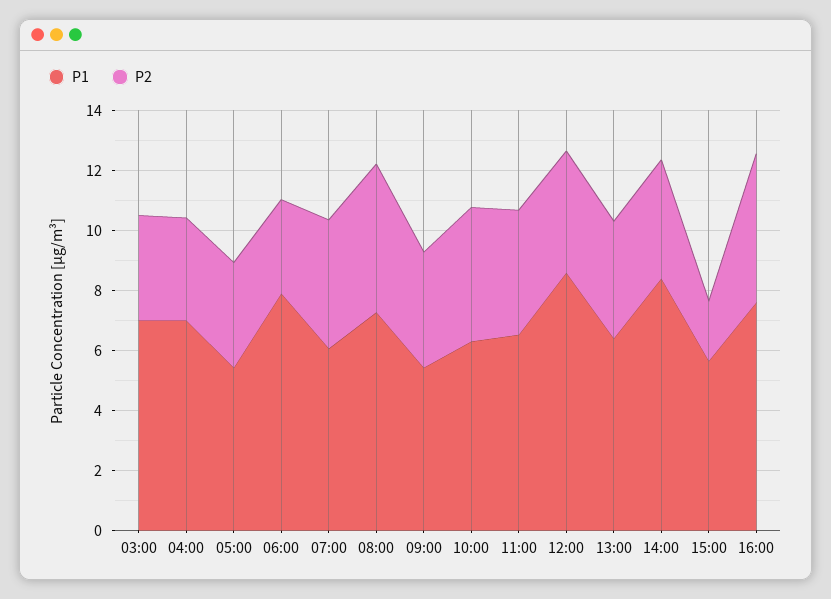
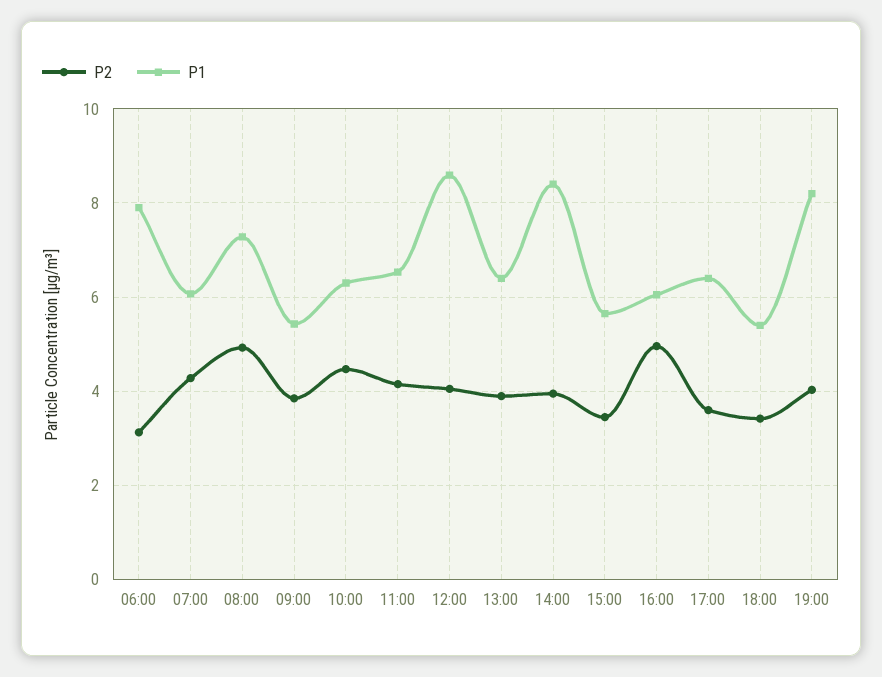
P1, 03:00: 7 -> none
P2, 03:00: 3.5 -> none
P1, 04:00: 7 -> none
P2, 04:00: 3.5 -> none
P1, 05:00: 5.5 -> none
P2, 05:00: 3.5 -> none
P2, 15:00: 2 -> 3.4
P1, 16:00: 7.5 -> 6
P2, 17:00: none -> 3.6
P1, 17:00: none -> 6.4
P2, 18:00: none -> 3.4
P1, 18:00: none -> 5.4
P2, 19:00: none -> 4
P1, 19:00: none -> 8.2

